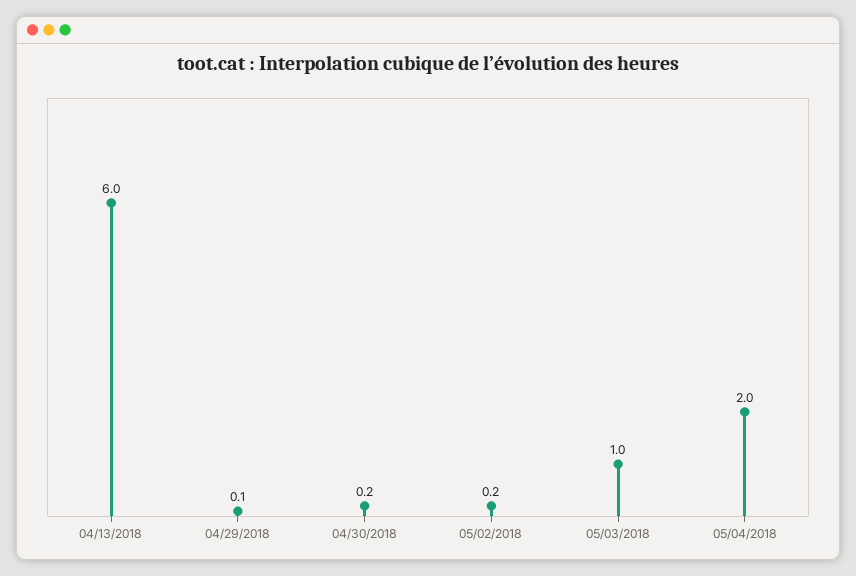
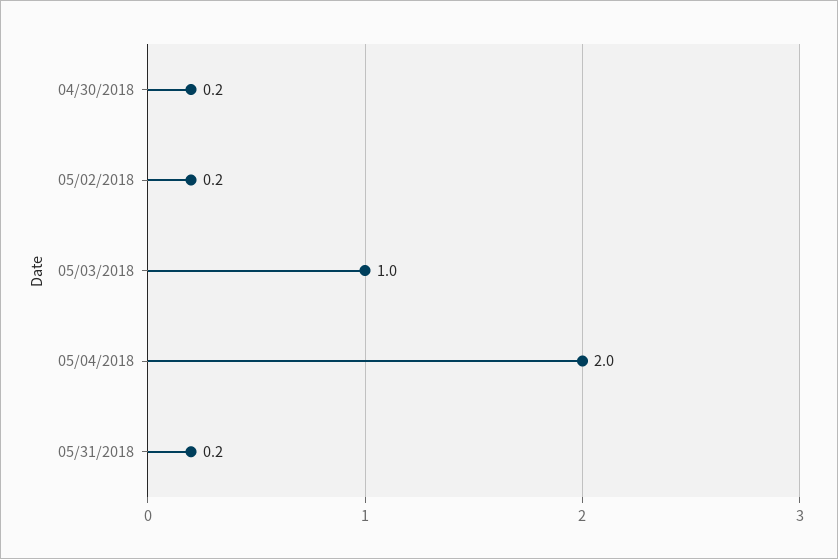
04/13/2018: 6 -> none
04/29/2018: 0.1 -> none
05/31/2018: none -> 0.2

